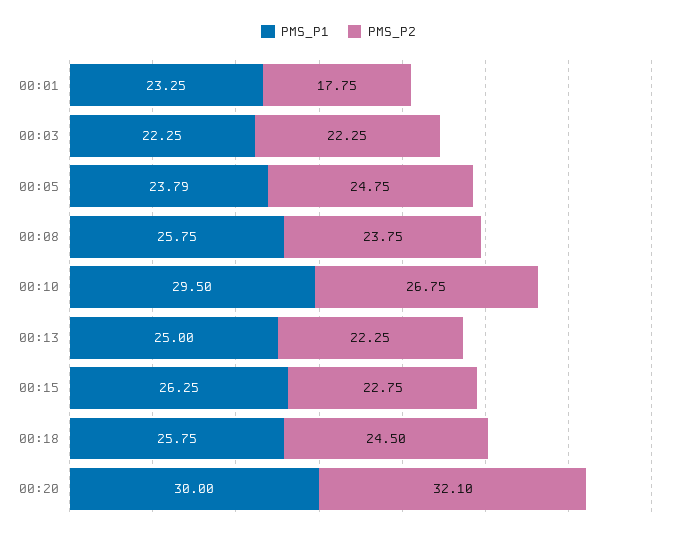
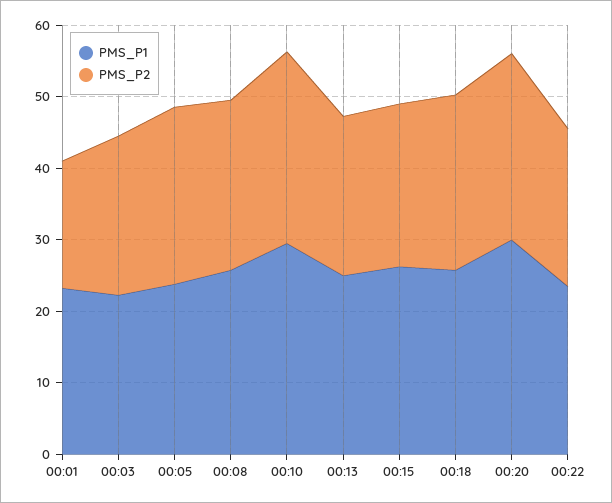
PMS_P2, 00:20: 32.1 -> 26
PMS_P1, 00:22: none -> 24
PMS_P2, 00:22: none -> 22

